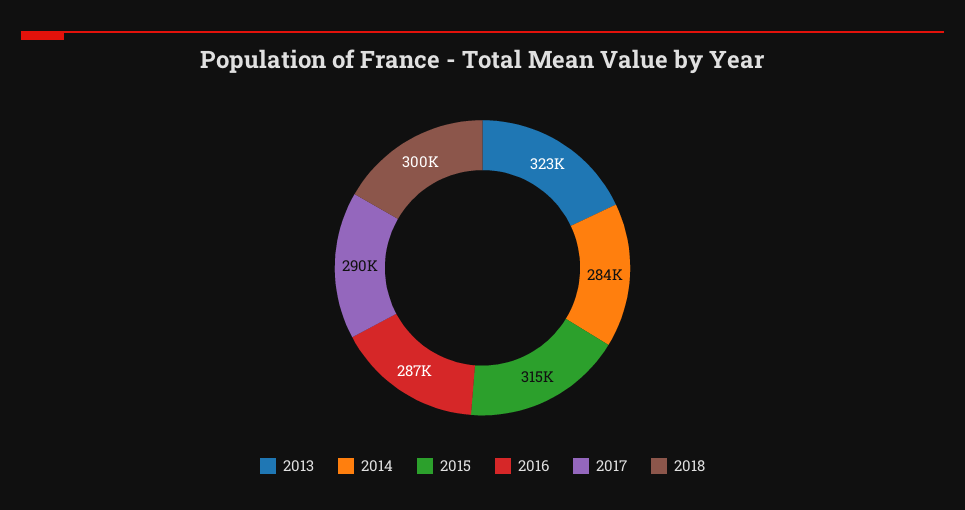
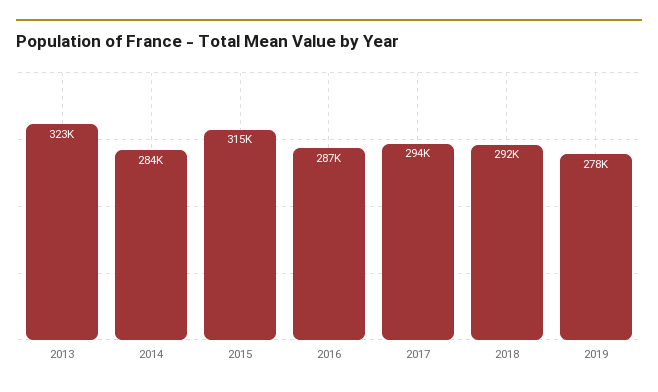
2017: 290000 -> 294000
2018: 300000 -> 292000
2019: none -> 278000

